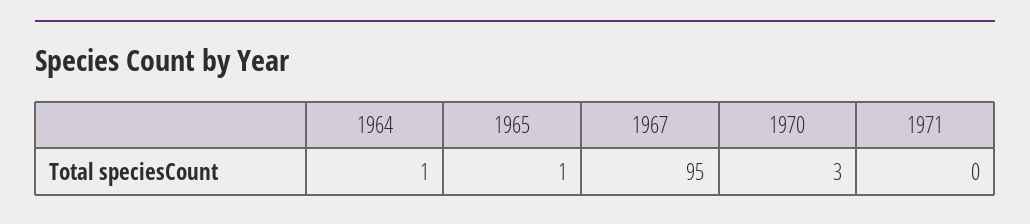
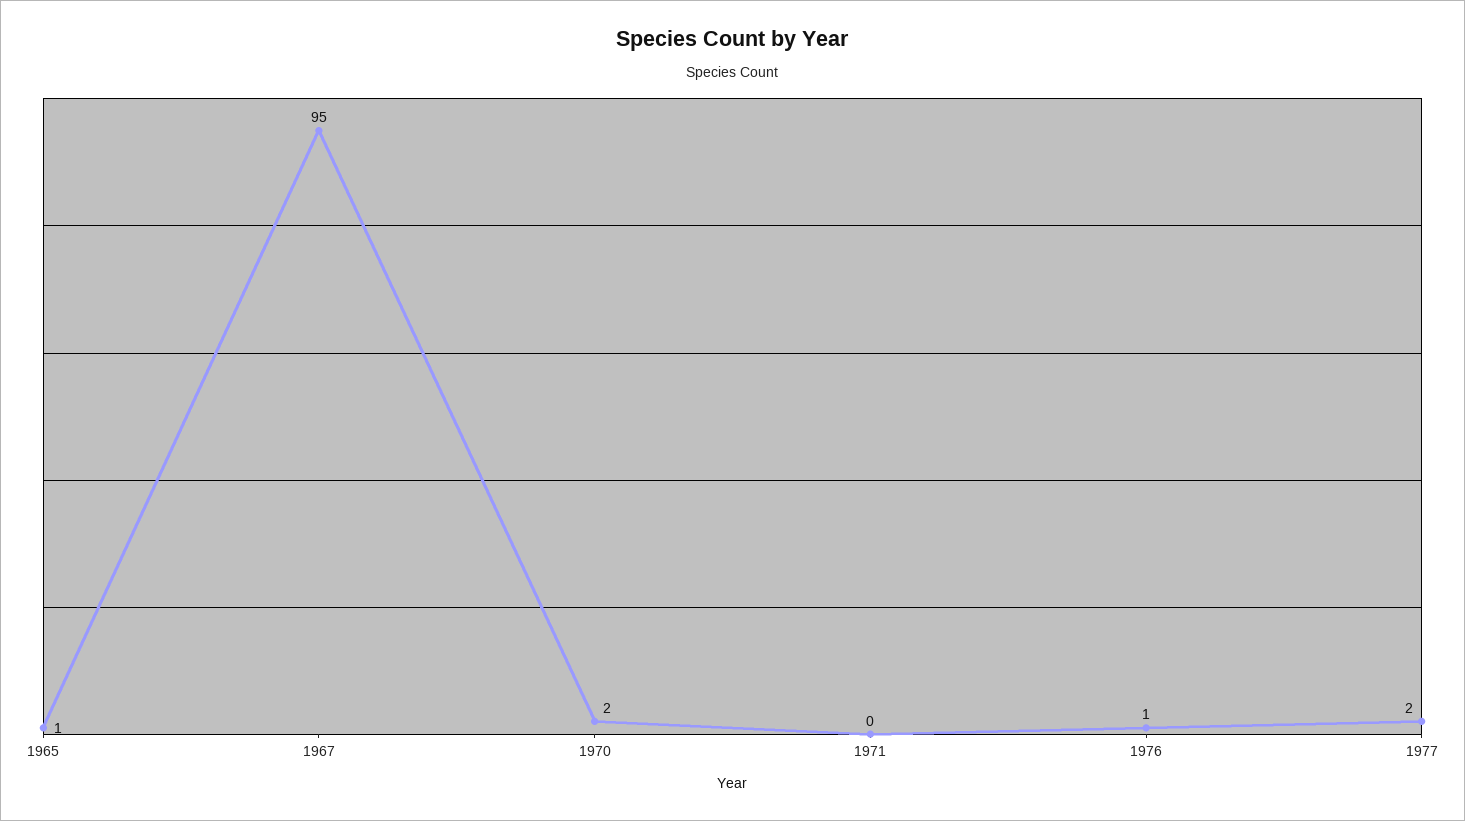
1964: 1 -> none
1970: 3 -> 2
1976: none -> 1
1977: none -> 2

